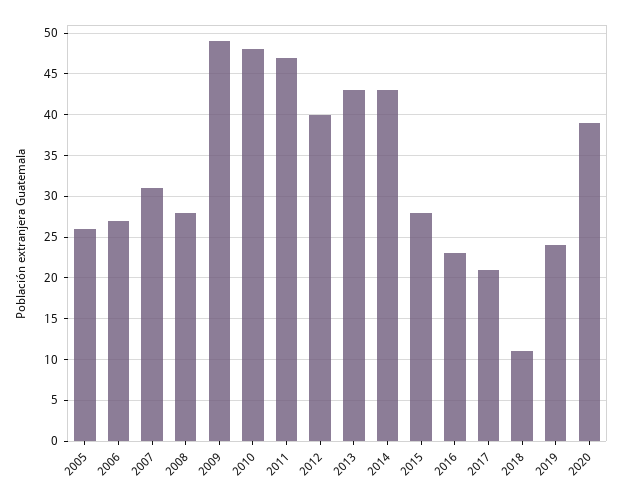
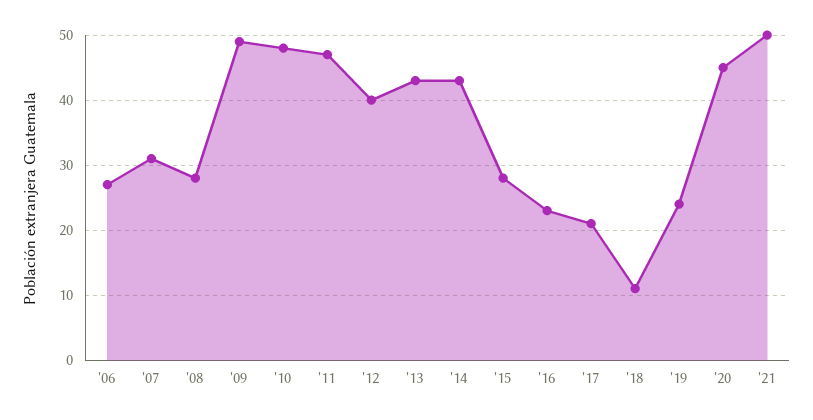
2005: 26 -> none
2020: 39 -> 45
'21: none -> 50

